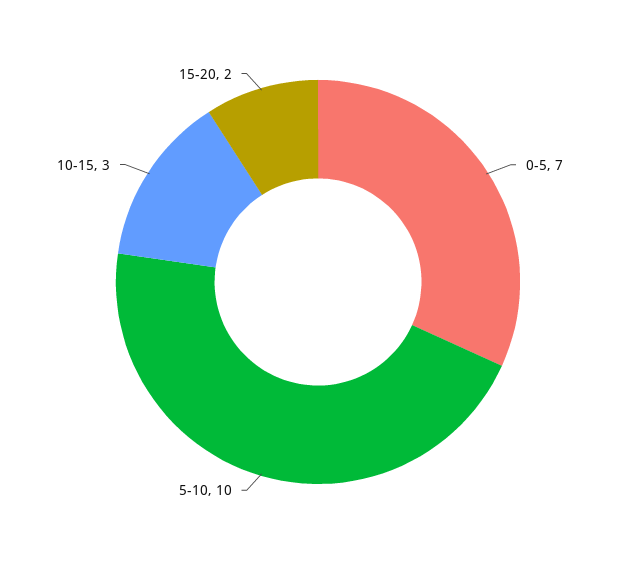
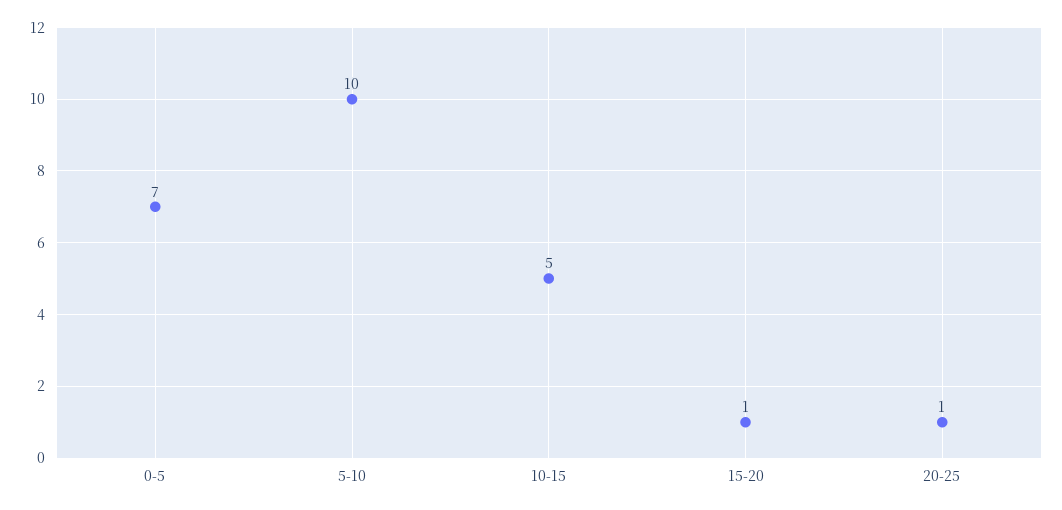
10-15: 3 -> 5
15-20: 2 -> 1
20-25: none -> 1

